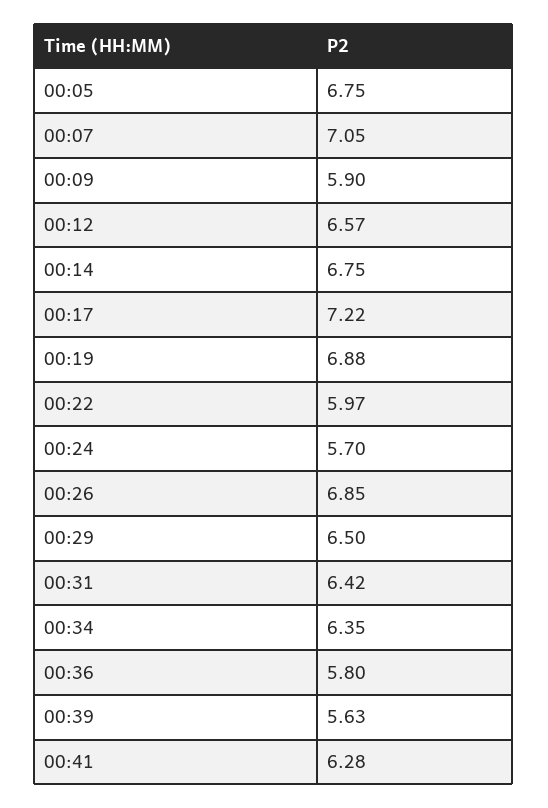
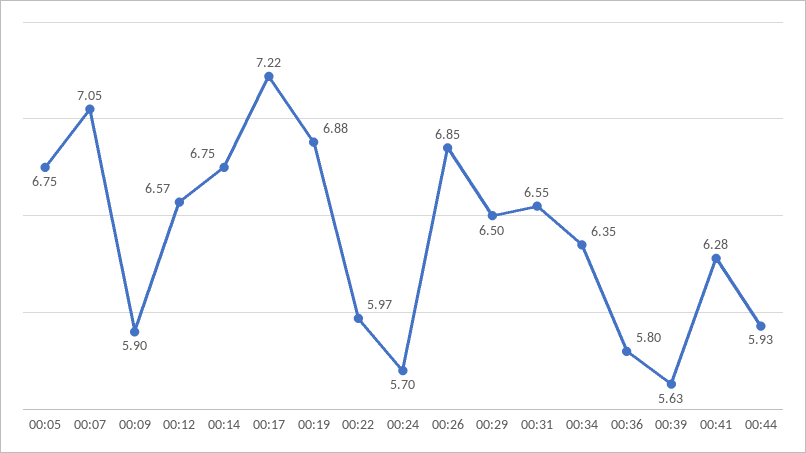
00:31: 6.42 -> 6.55
00:44: none -> 5.93

